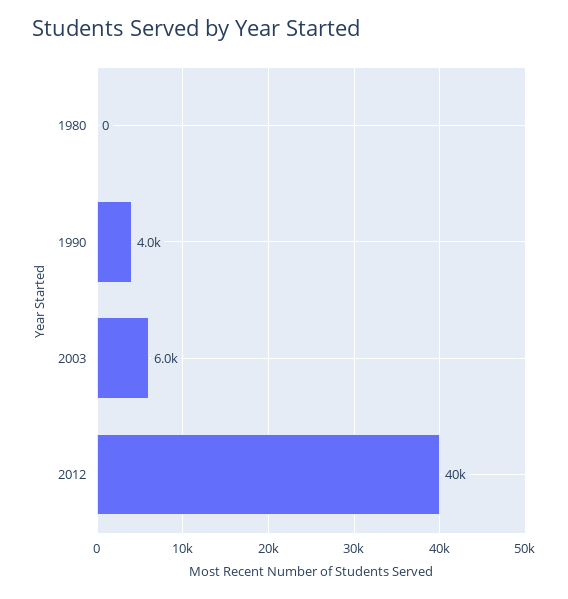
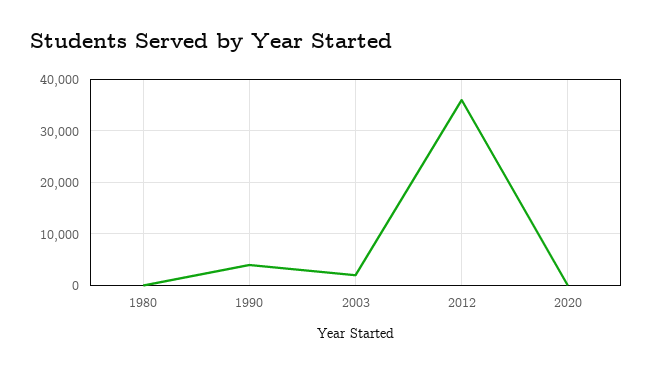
2003: 6000 -> 2000
2012: 40000 -> 36000
2020: none -> 0

